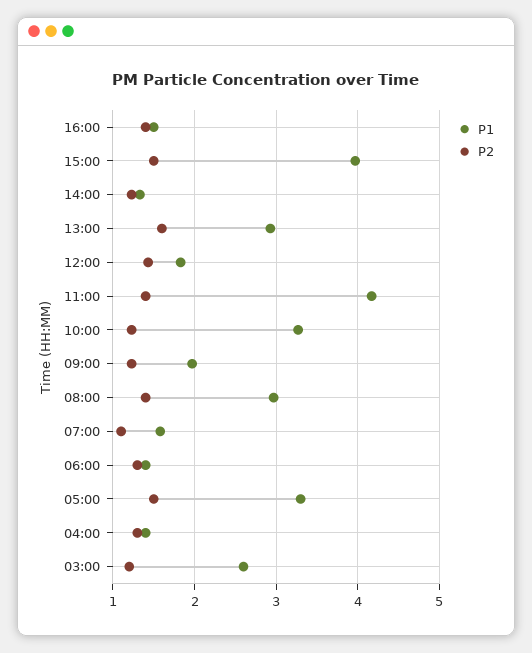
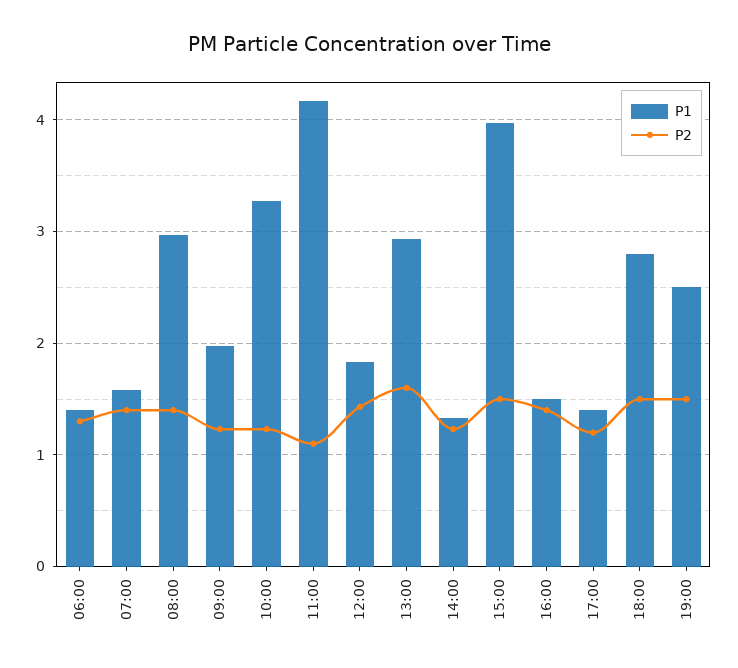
P2, 11:00: 1.4 -> 1.1
P2, 07:00: 1.1 -> 1.4
P1, 05:00: 3.3 -> none
P2, 05:00: 1.5 -> none
P1, 04:00: 1.4 -> none
P2, 04:00: 1.3 -> none
P1, 03:00: 2.6 -> none
P2, 03:00: 1.2 -> none
P1, 17:00: none -> 1.4
P2, 17:00: none -> 1.2
P1, 18:00: none -> 2.8
P2, 18:00: none -> 1.5
P1, 19:00: none -> 2.5
P2, 19:00: none -> 1.5

